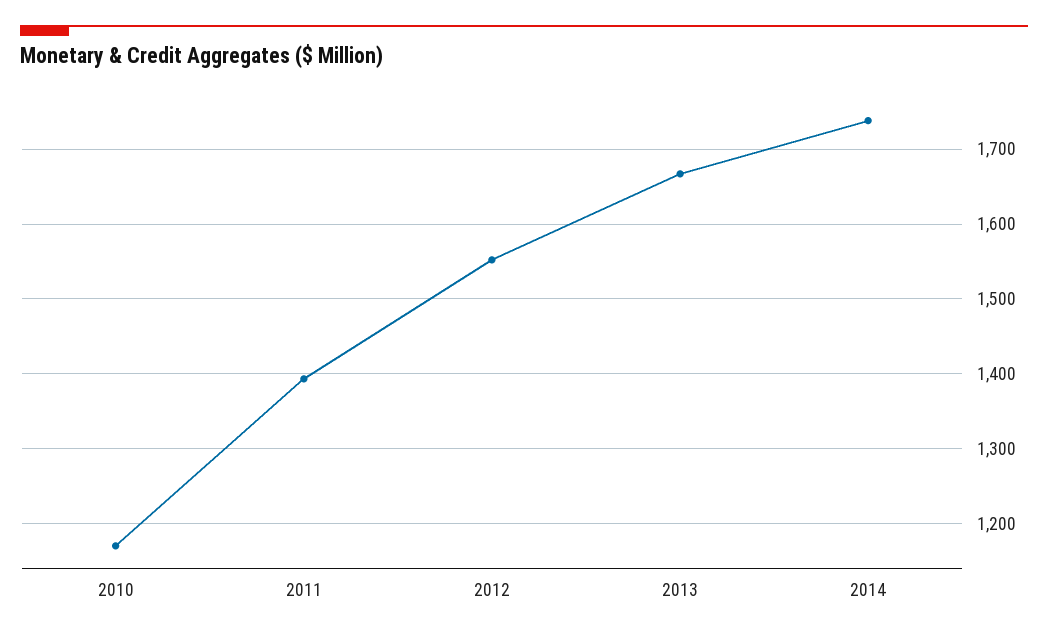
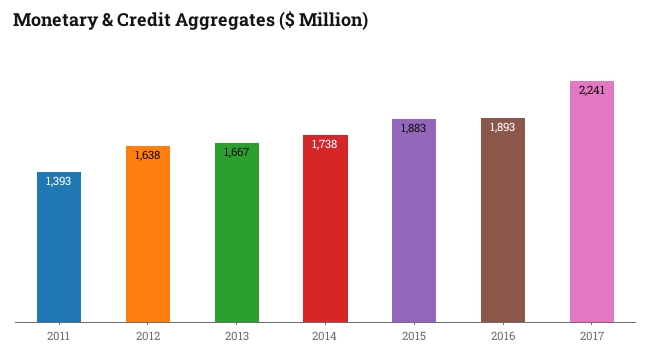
2010: 1170 -> none
2012: 1550 -> 1638
2015: none -> 1883
2016: none -> 1893
2017: none -> 2241

